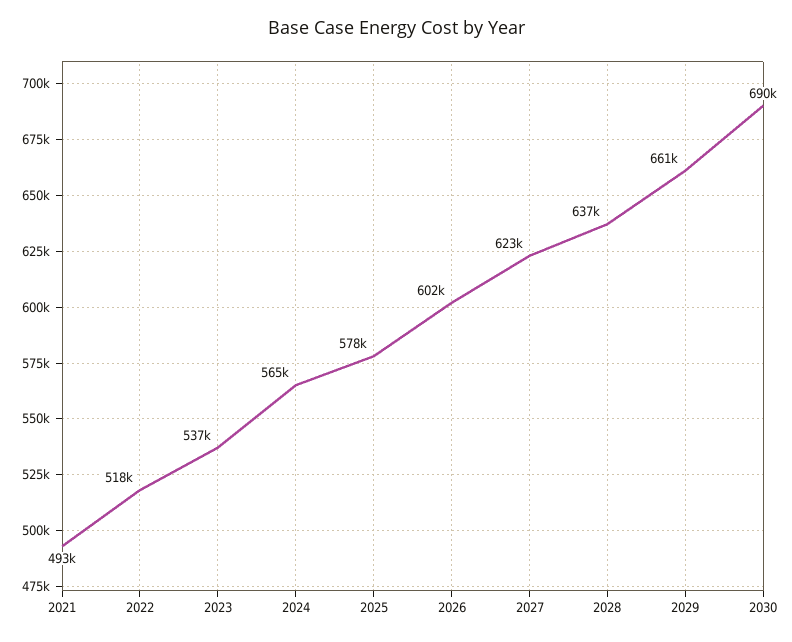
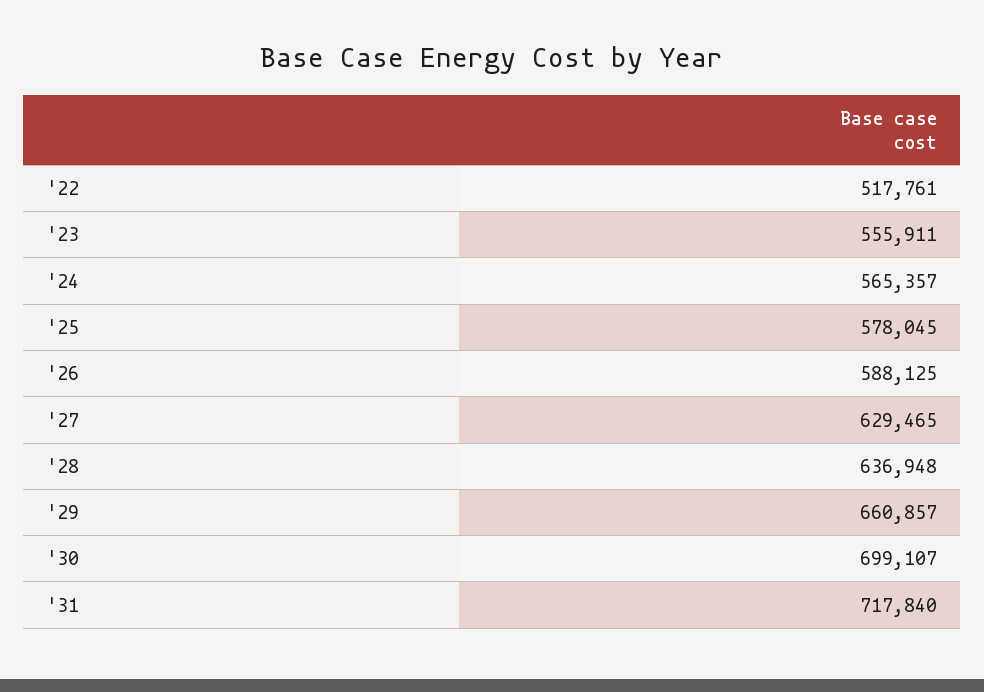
2021: 493000 -> none
2023: 537000 -> 555911
2026: 602000 -> 588125
2027: 623000 -> 629465
2030: 690000 -> 699107
'31: none -> 717840

